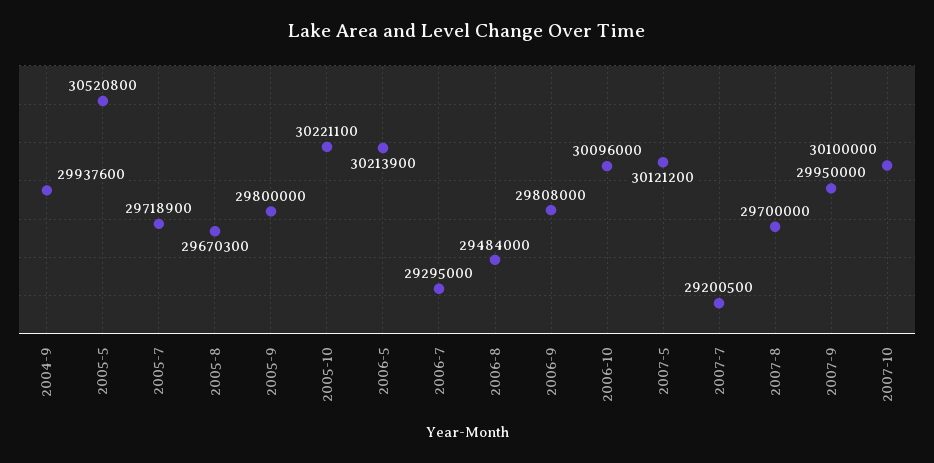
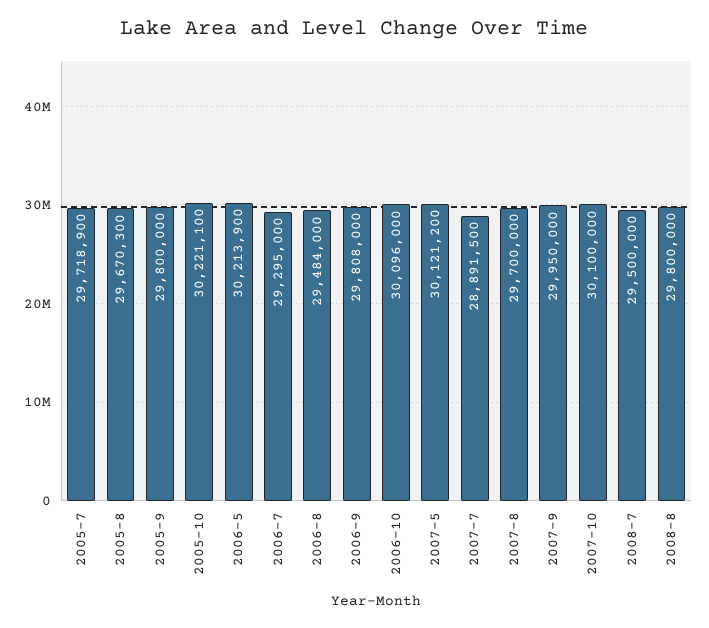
2004-9: 29937600 -> none
2005-5: 30520800 -> none
2007-7: 29200500 -> 28891500
2008-7: none -> 29500000
2008-8: none -> 29800000

